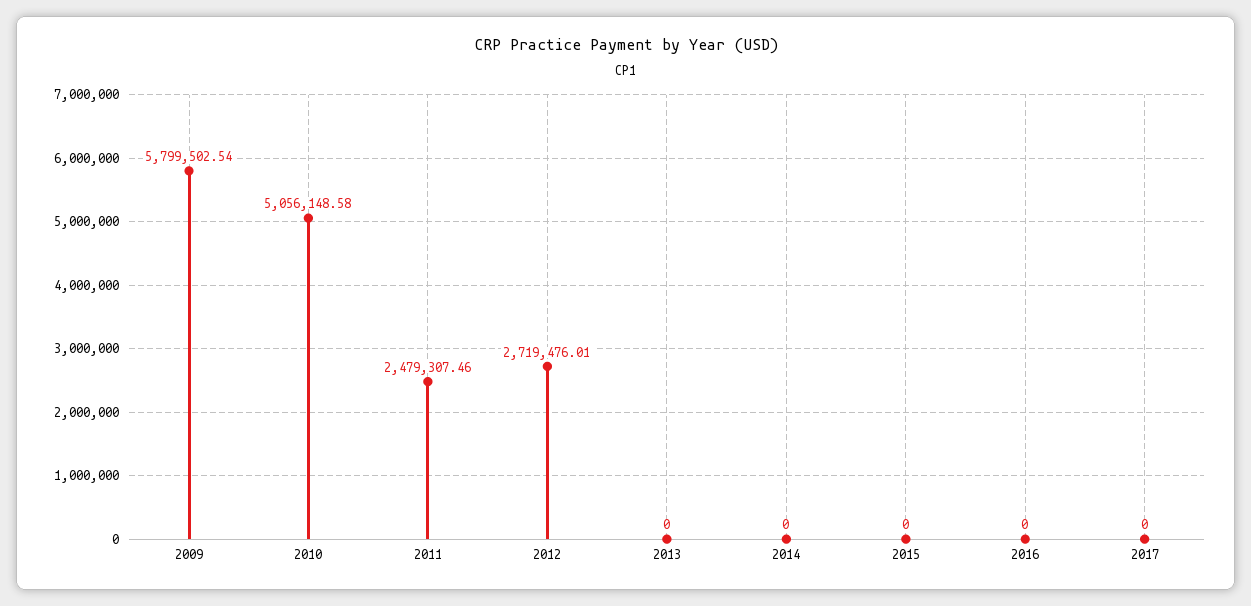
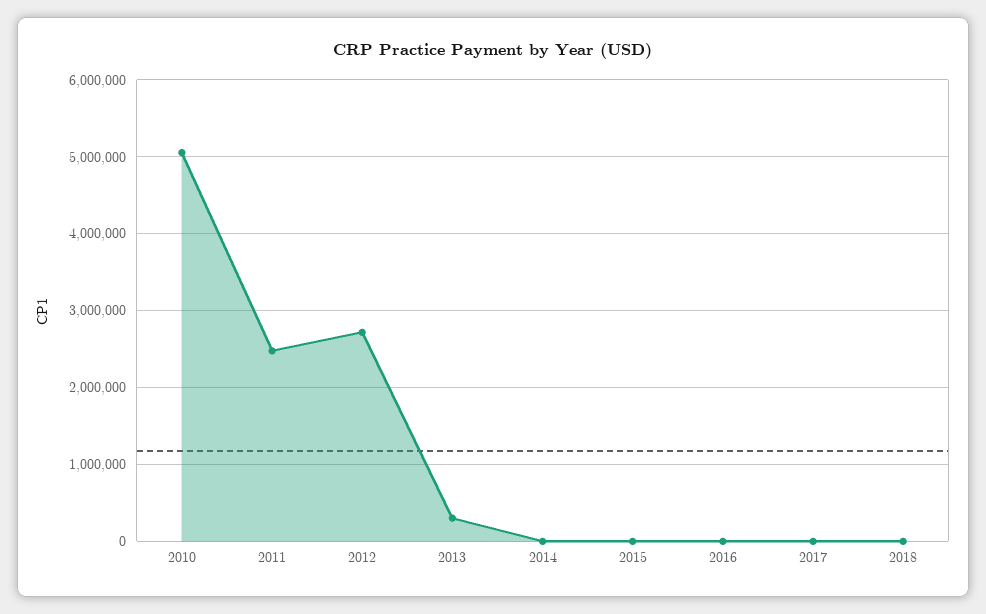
2009: 5799502.54 -> none
2013: 0 -> 300000
2018: none -> 0

